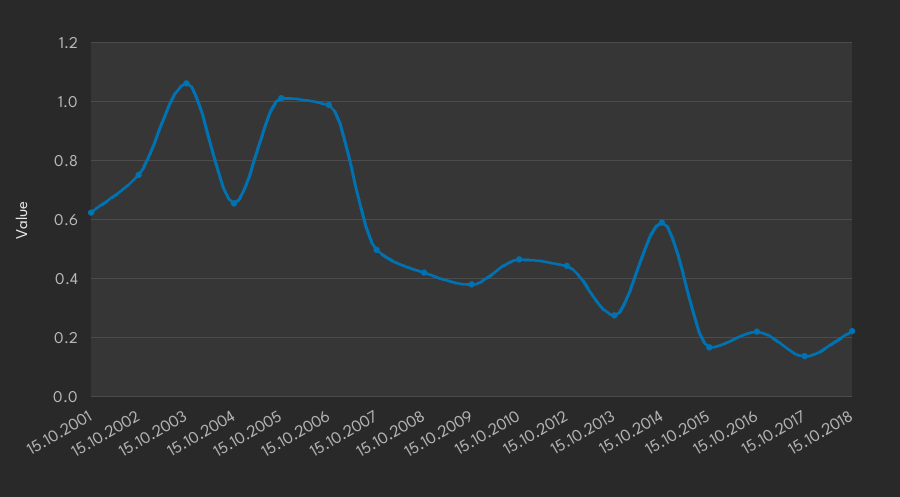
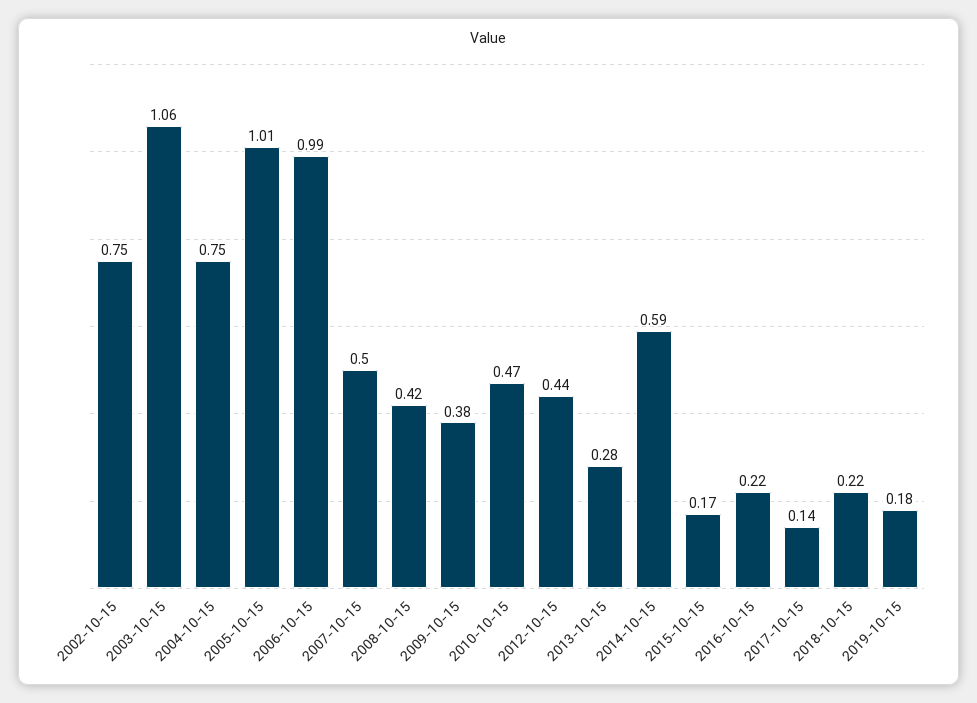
15.10.2001: 0.625 -> none
15.10.2004: 0.65 -> 0.75
2019-10-15: none -> 0.18

